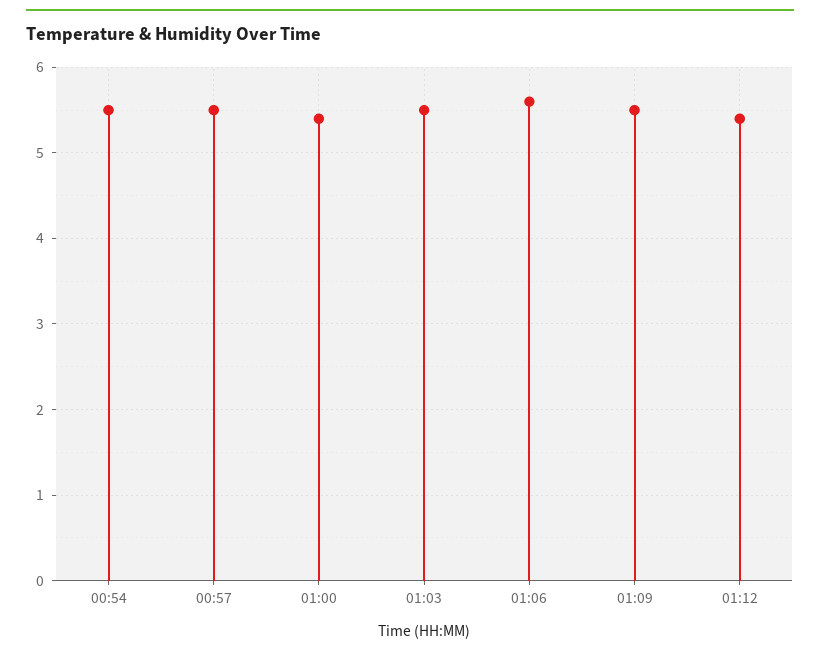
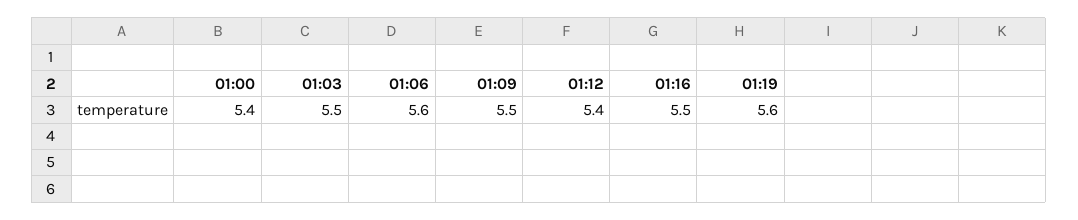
00:54: 5.5 -> none
00:57: 5.5 -> none
01:16: none -> 5.5
01:19: none -> 5.6

